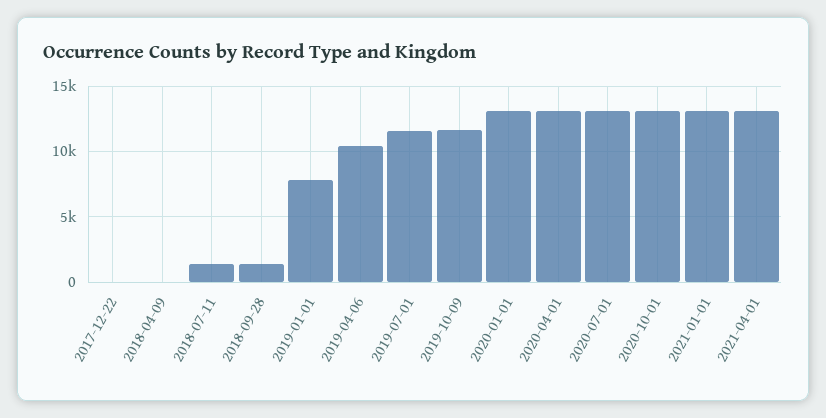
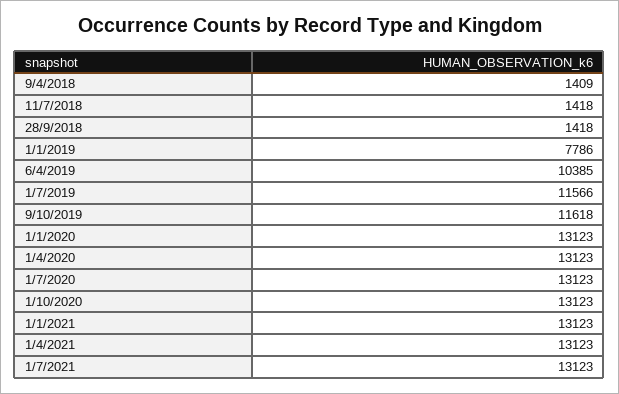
2017-12-22: 0 -> none
2018-04-09: 0 -> 1409
1/7/2021: none -> 13123

